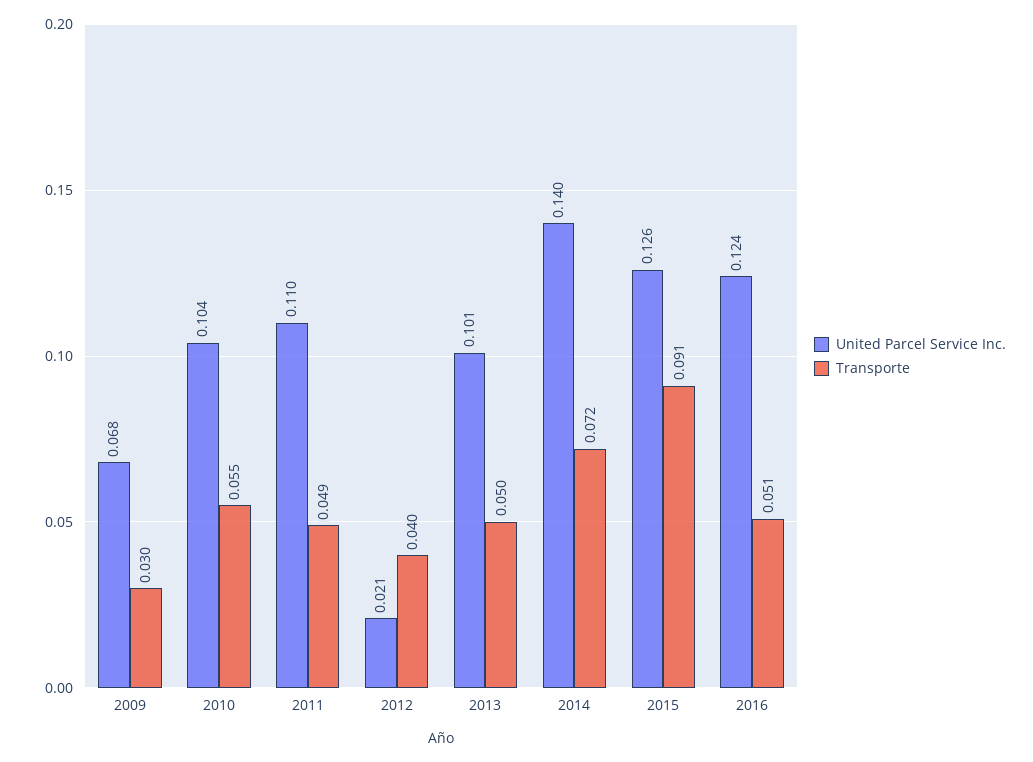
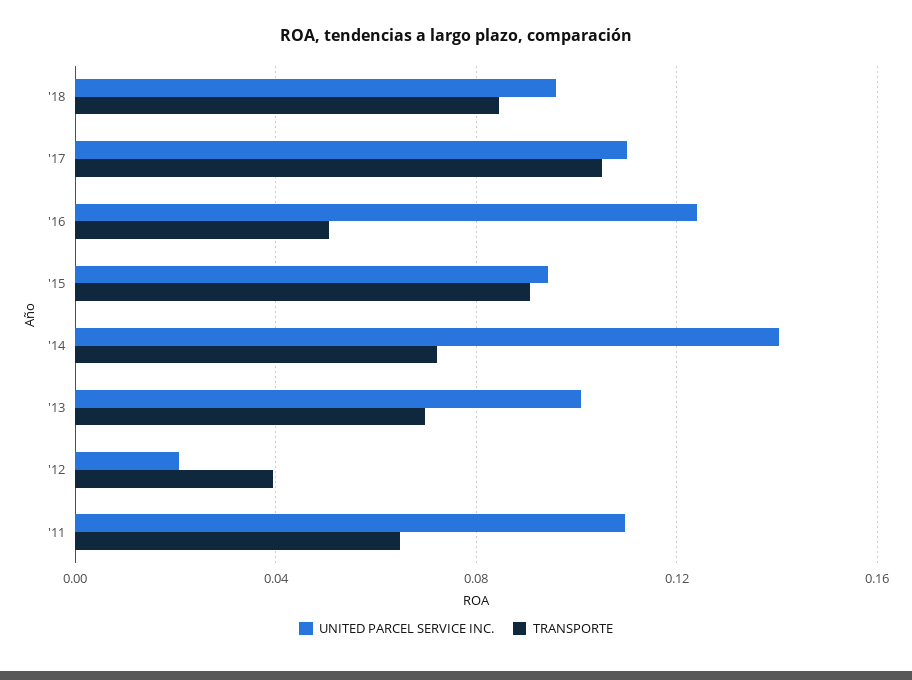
United Parcel Service Inc., 2009: 0.068 -> none
Transporte, 2009: 0.03 -> none
United Parcel Service Inc., 2010: 0.104 -> none
Transporte, 2010: 0.055 -> none
Transporte, 2011: 0.049 -> 0.065
Transporte, 2013: 0.05 -> 0.07
United Parcel Service Inc., 2015: 0.126 -> 0.095
United Parcel Service Inc., '18: none -> 0.095
Transporte, '18: none -> 0.085
United Parcel Service Inc., '17: none -> 0.11
Transporte, '17: none -> 0.105

